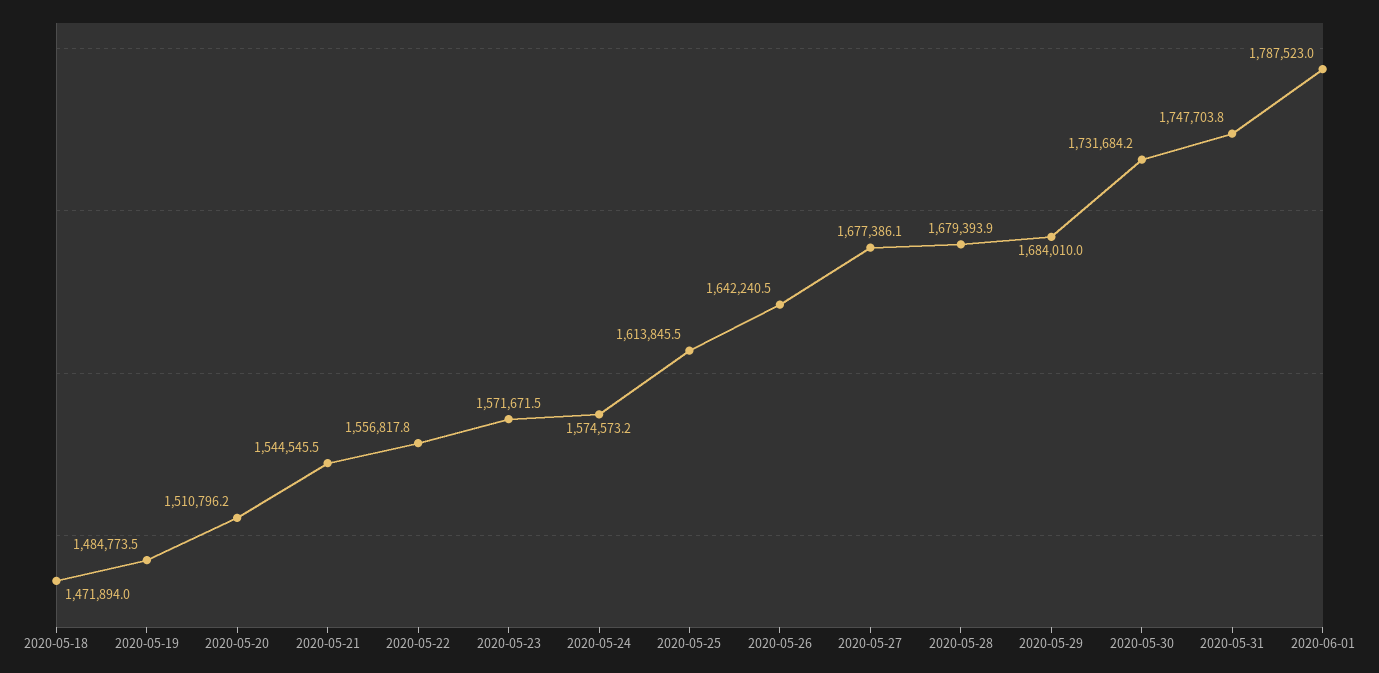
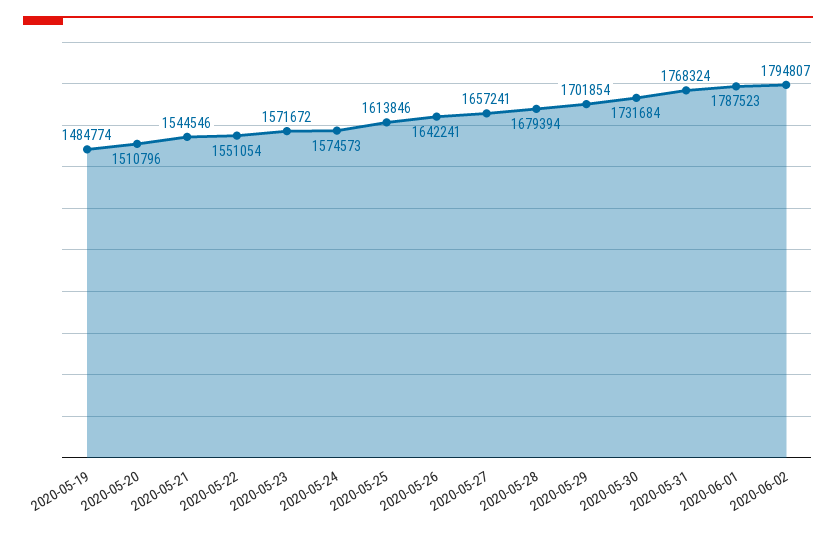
2020-05-18: 1471894 -> none
2020-05-22: 1556817.8 -> 1551054
2020-05-27: 1677386.1 -> 1657241
2020-05-29: 1684010 -> 1701854
2020-05-31: 1747703.8 -> 1768324
2020-06-02: none -> 1794807

